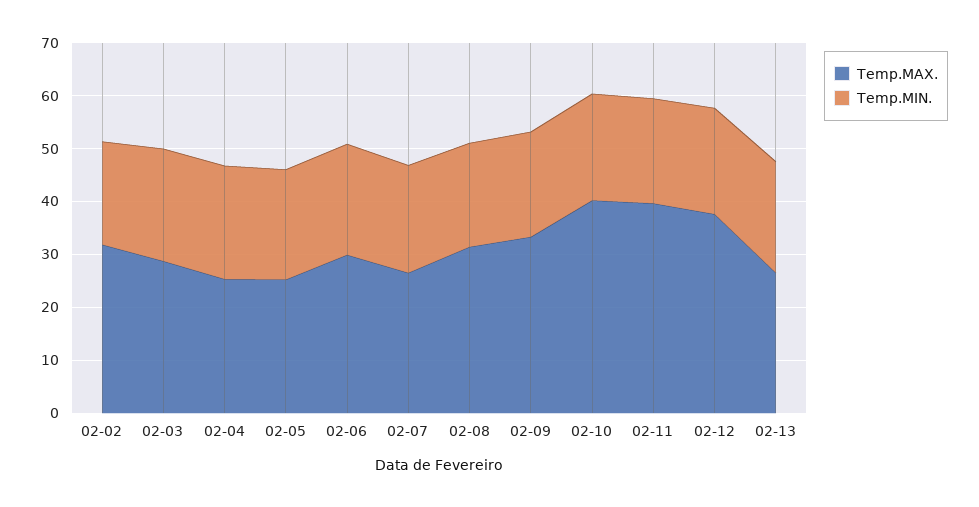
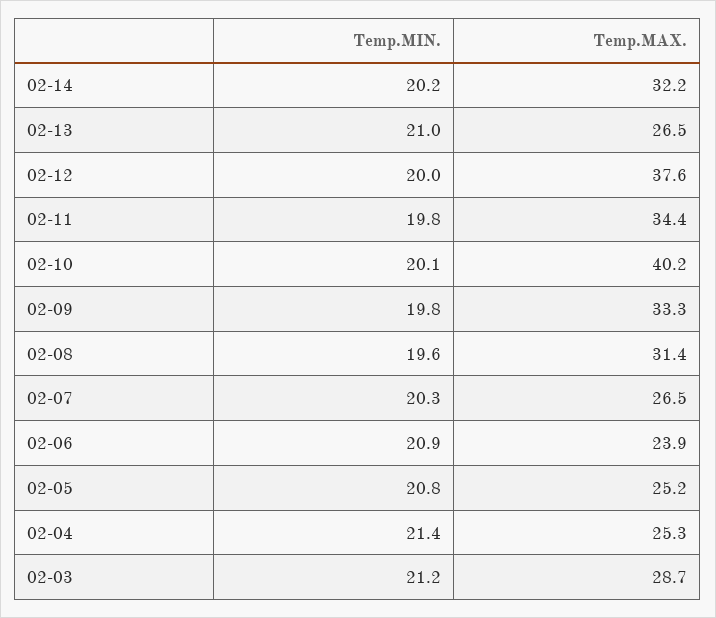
Temp.MAX., 02-02: 32 -> none
Temp.MIN., 02-02: 20 -> none
Temp.MAX., 02-06: 30 -> 23.9
Temp.MAX., 02-11: 40 -> 34.4
Temp.MIN., 02-14: none -> 20.2
Temp.MAX., 02-14: none -> 32.2

